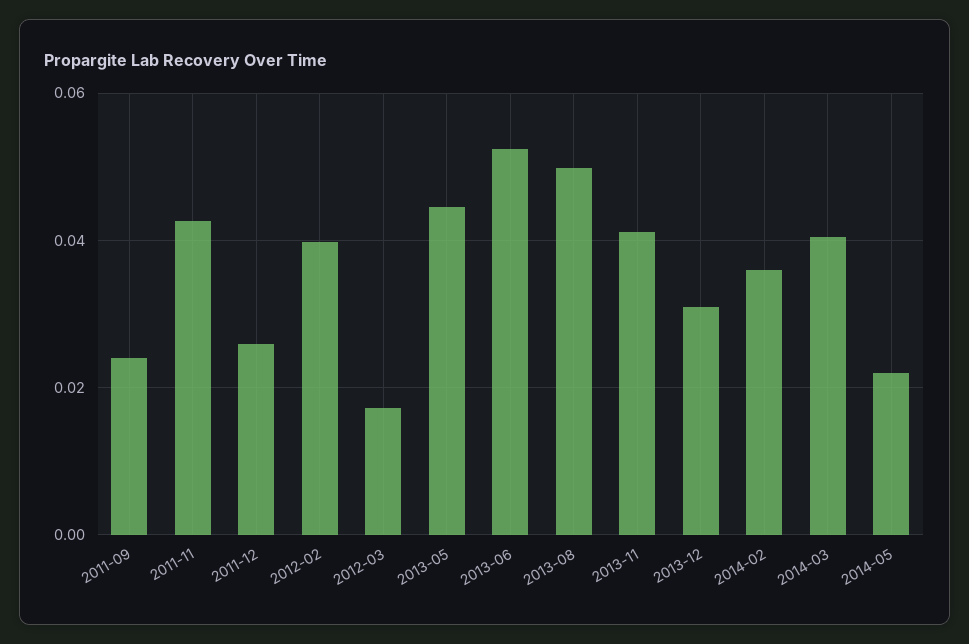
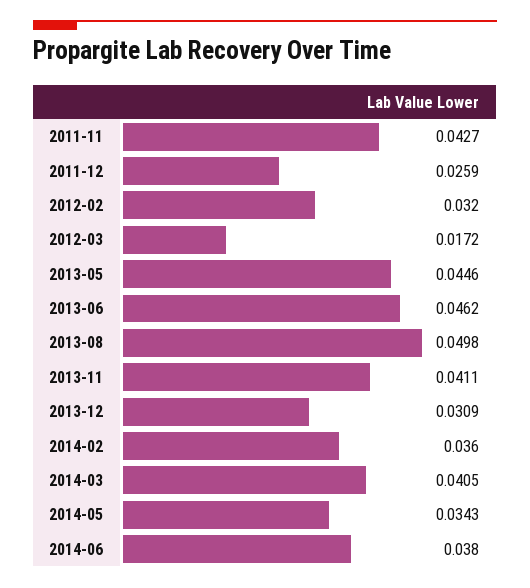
2011-09: 0.024 -> none
2012-02: 0.04 -> 0.032
2013-06: 0.052 -> 0.0462
2014-05: 0.022 -> 0.0343
2014-06: none -> 0.038

